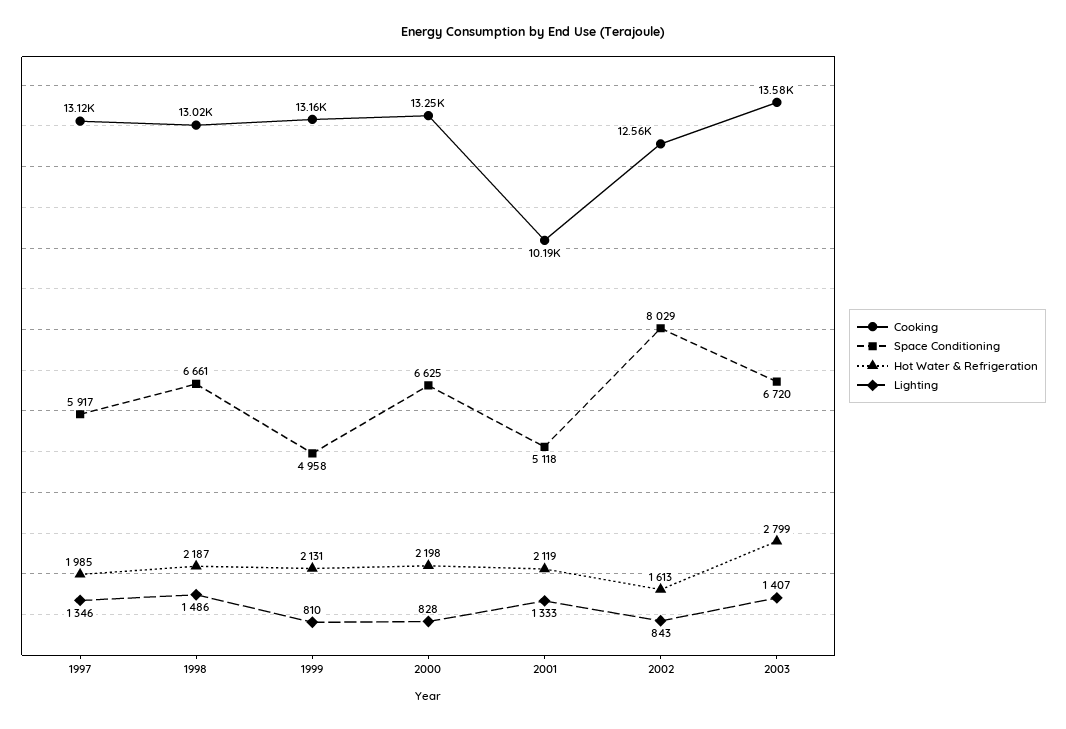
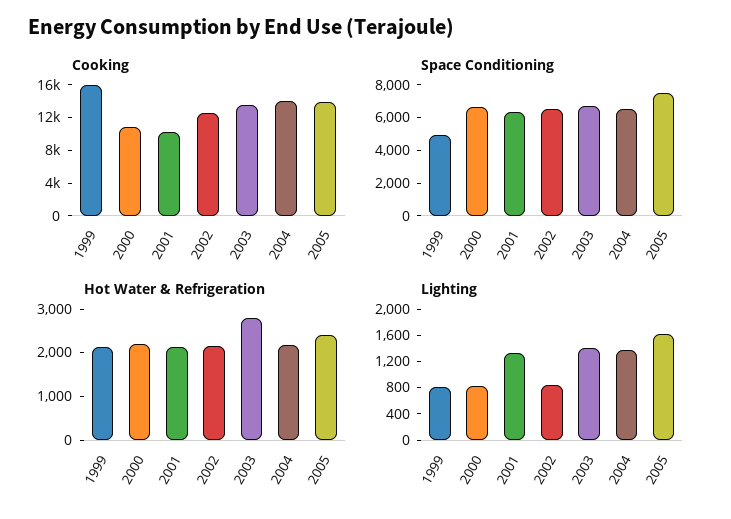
Cooking, 1997: 13120 -> none
Space Conditioning, 1997: 5917 -> none
Hot Water & Refrigeration, 1997: 1985 -> none
Lighting, 1997: 1346 -> none
Cooking, 1998: 13020 -> none
Space Conditioning, 1998: 6661 -> none
Hot Water & Refrigeration, 1998: 2187 -> none
Lighting, 1998: 1486 -> none
Cooking, 1999: 13160 -> 16000
Cooking, 2000: 13250 -> 11000
Space Conditioning, 2001: 5118 -> 6500
Space Conditioning, 2002: 8029 -> 6500
Hot Water & Refrigeration, 2002: 1613 -> 2200
Cooking, 2004: none -> 14000
Cooking, 2005: none -> 14000
Space Conditioning, 2004: none -> 6500
Space Conditioning, 2005: none -> 7500
Hot Water & Refrigeration, 2004: none -> 2200
Hot Water & Refrigeration, 2005: none -> 2400
Lighting, 2004: none -> 1400
Lighting, 2005: none -> 1600

